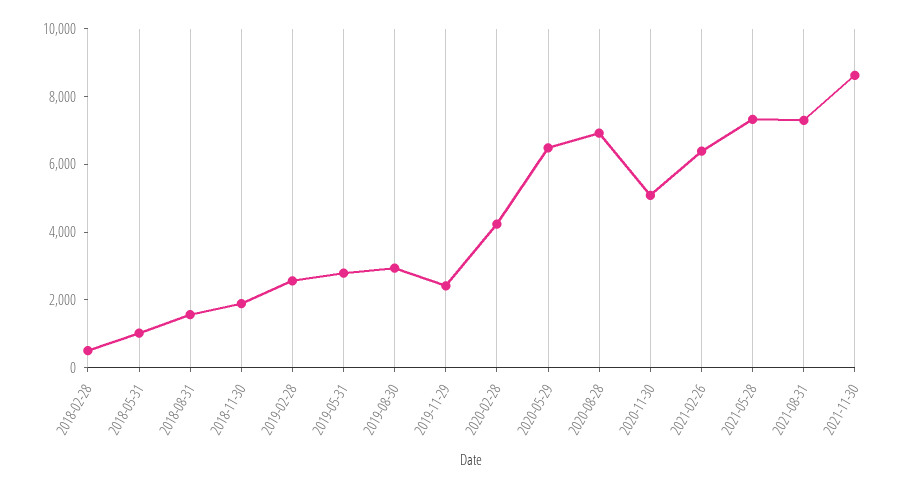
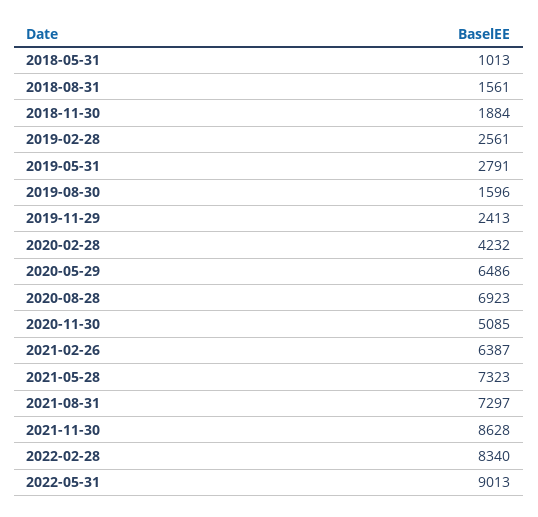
2018-02-28: 500 -> none
2019-08-30: 3000 -> 1596
2022-02-28: none -> 8340
2022-05-31: none -> 9013

